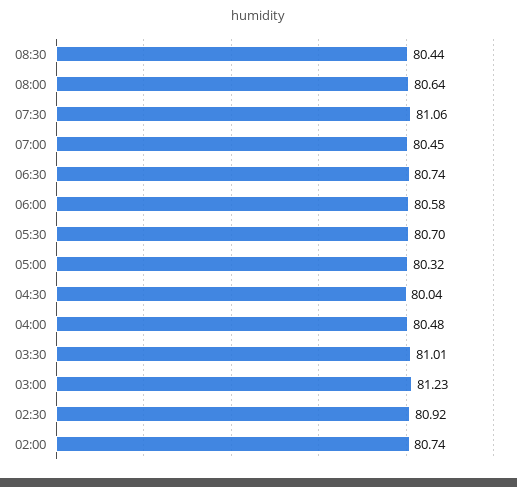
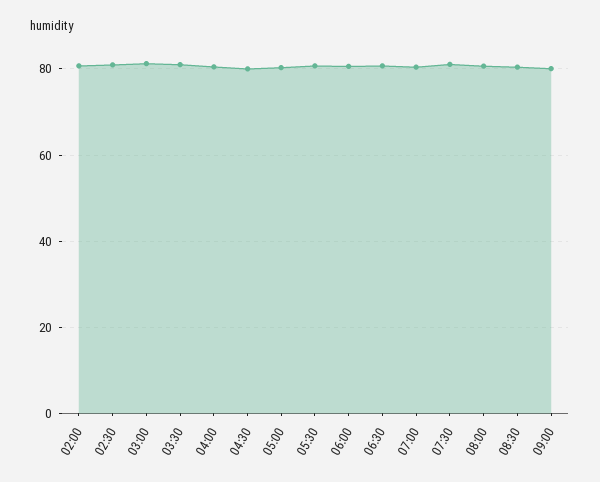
09:00: none -> 80

